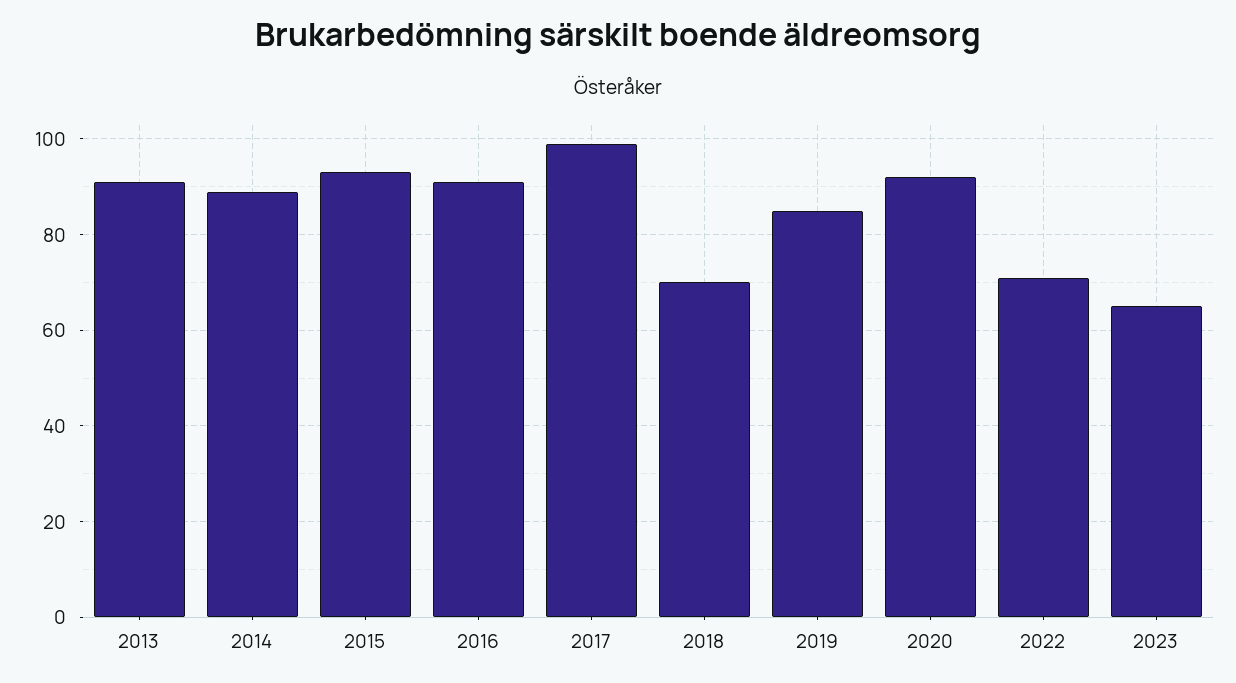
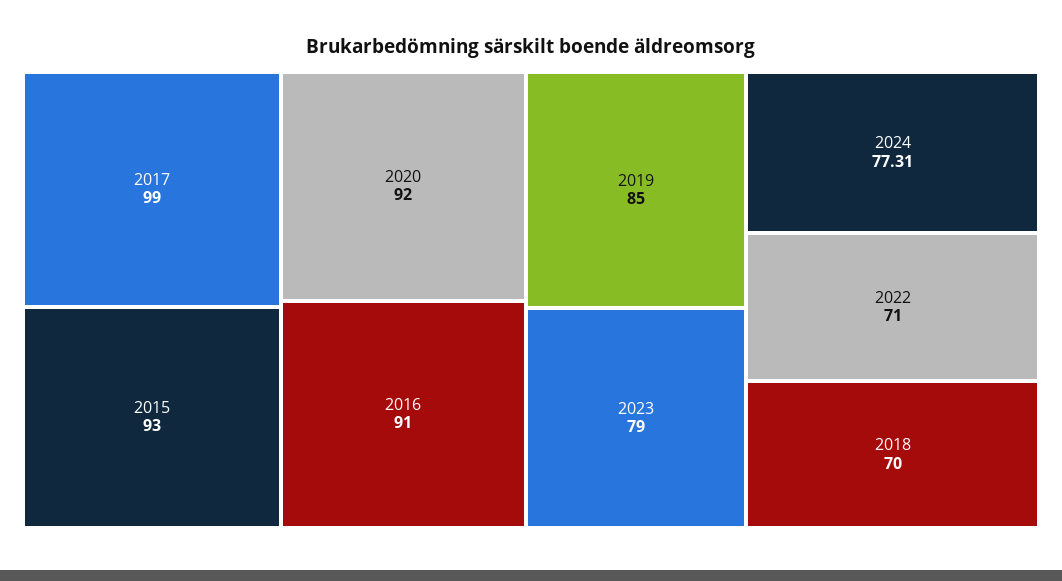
2013: 90 -> none
2014: 90 -> none
2023: 65 -> 79
2024: none -> 77.31

